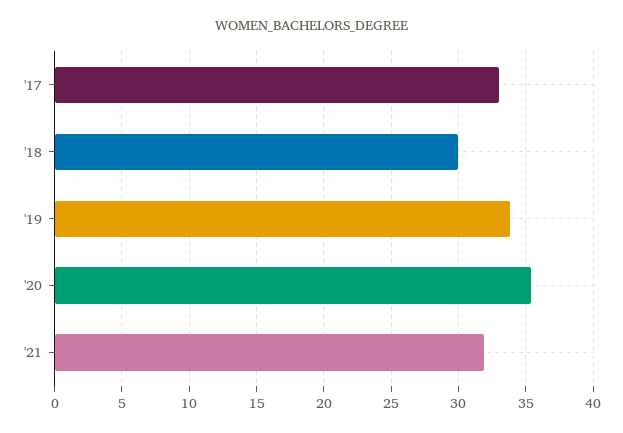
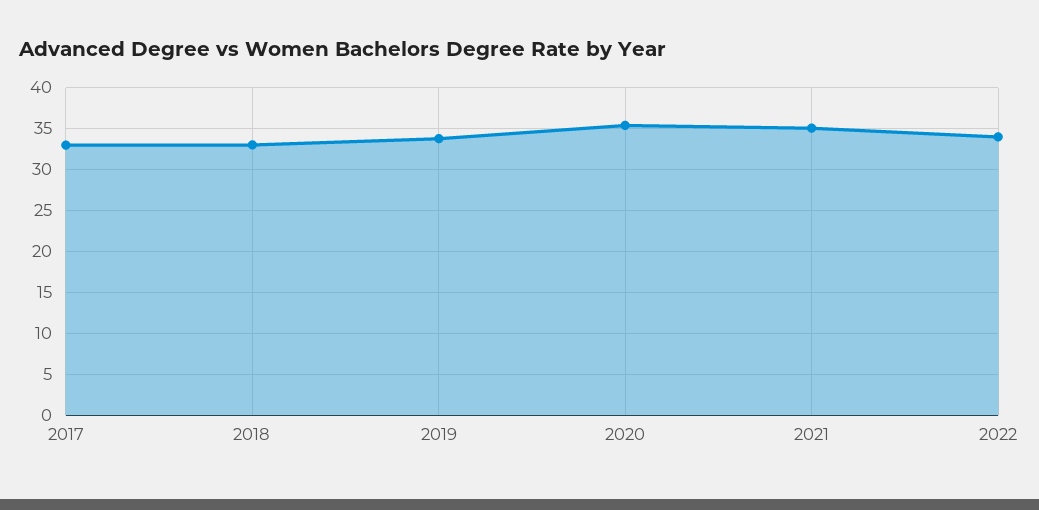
'18: 30 -> 33
'21: 32 -> 35
2022: none -> 34

